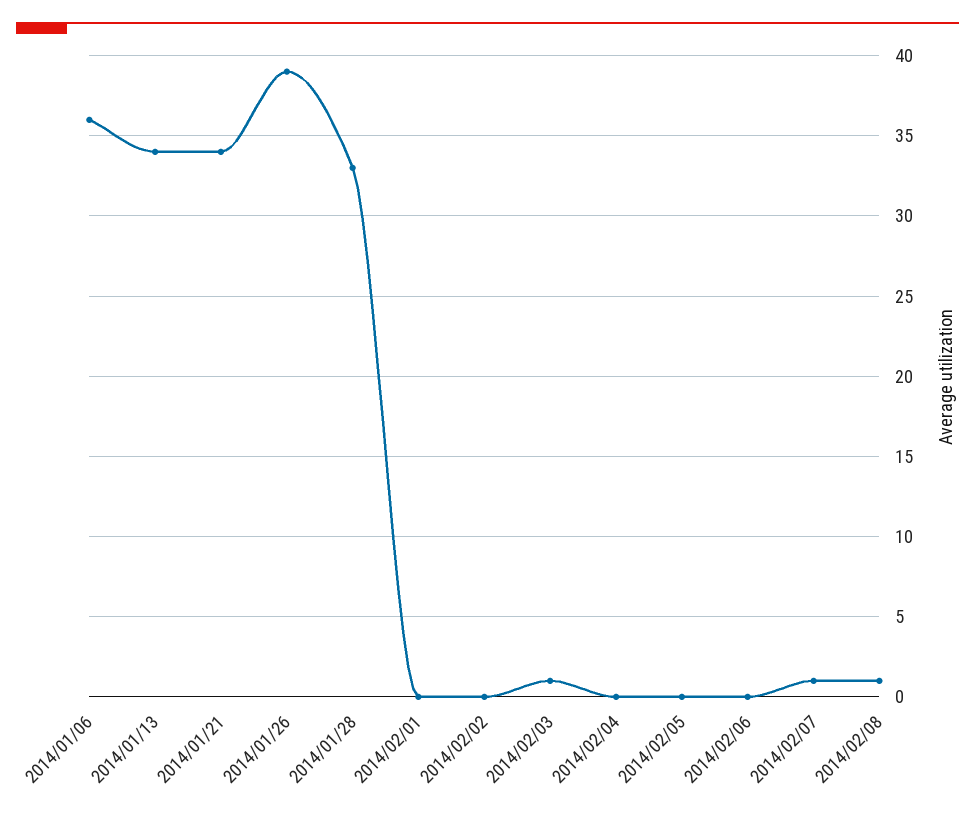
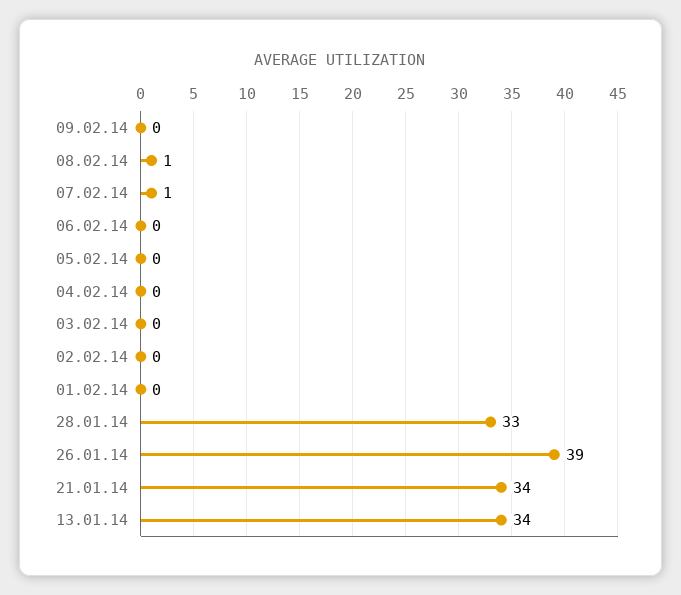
2014/01/06: 36 -> none
2014/02/03: 1 -> 0
09.02.14: none -> 0

